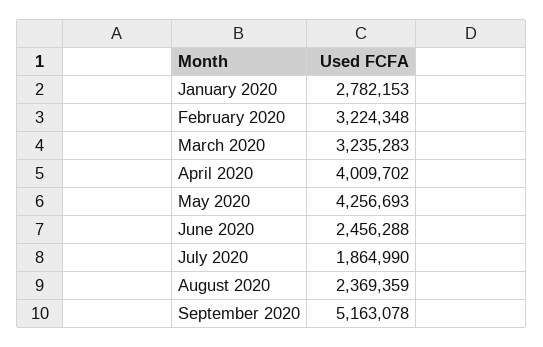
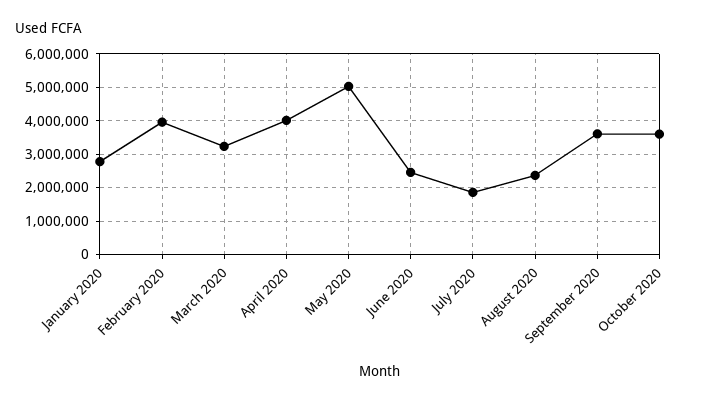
February 2020: 3224348 -> 4000000
May 2020: 4256693 -> 5000000
September 2020: 5163078 -> 3600000
October 2020: none -> 3600000

